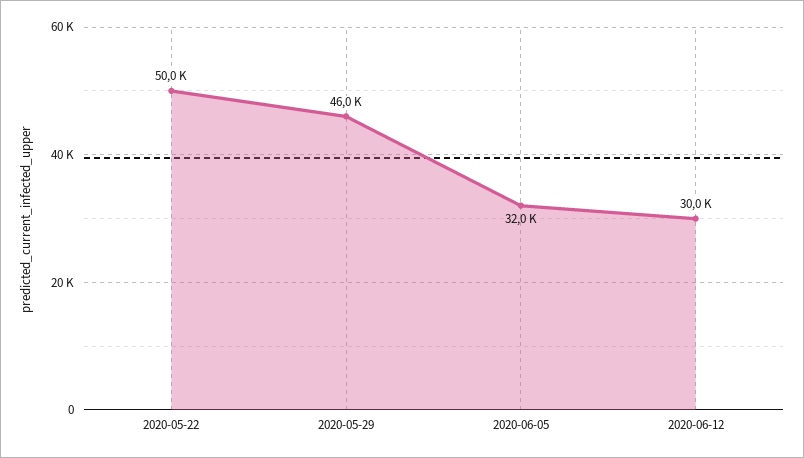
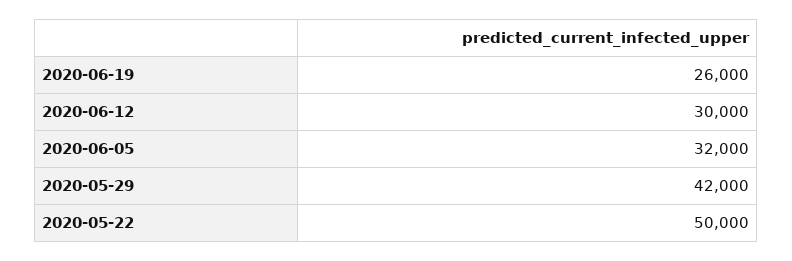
2020-05-29: 46000 -> 42000
2020-06-19: none -> 26000

